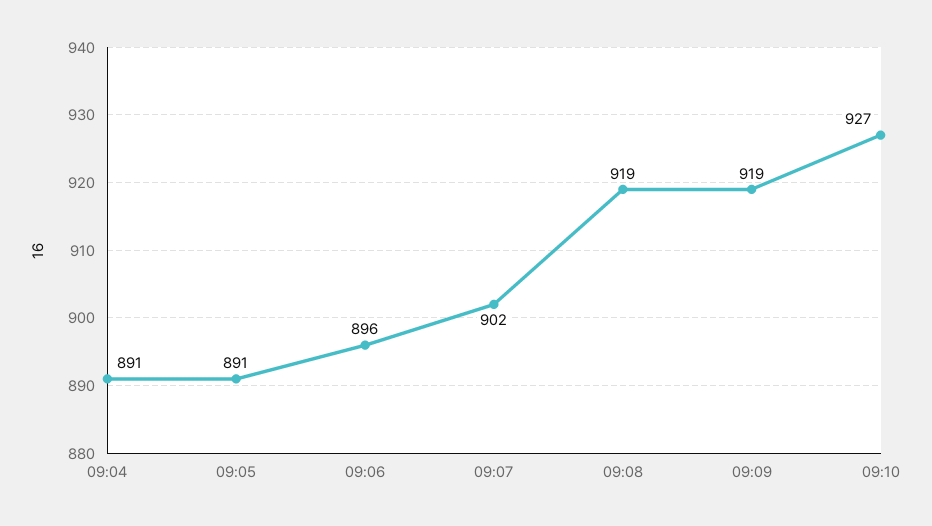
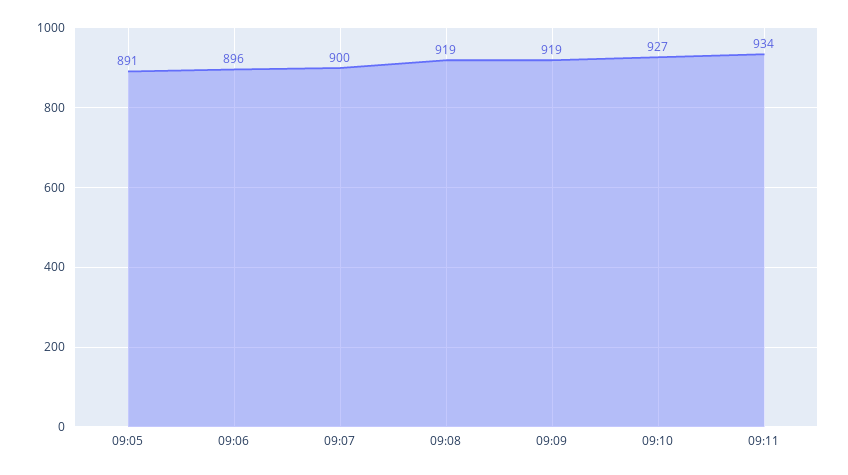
09:04: 891 -> none
09:07: 902 -> 900
09:11: none -> 934

